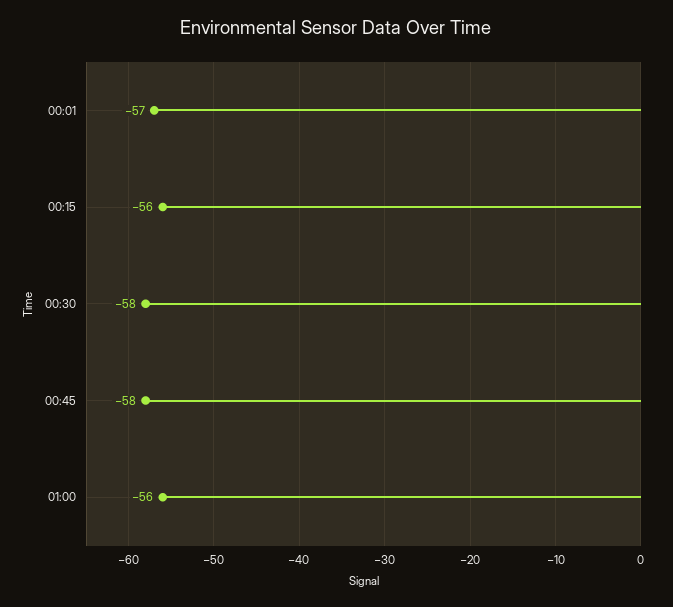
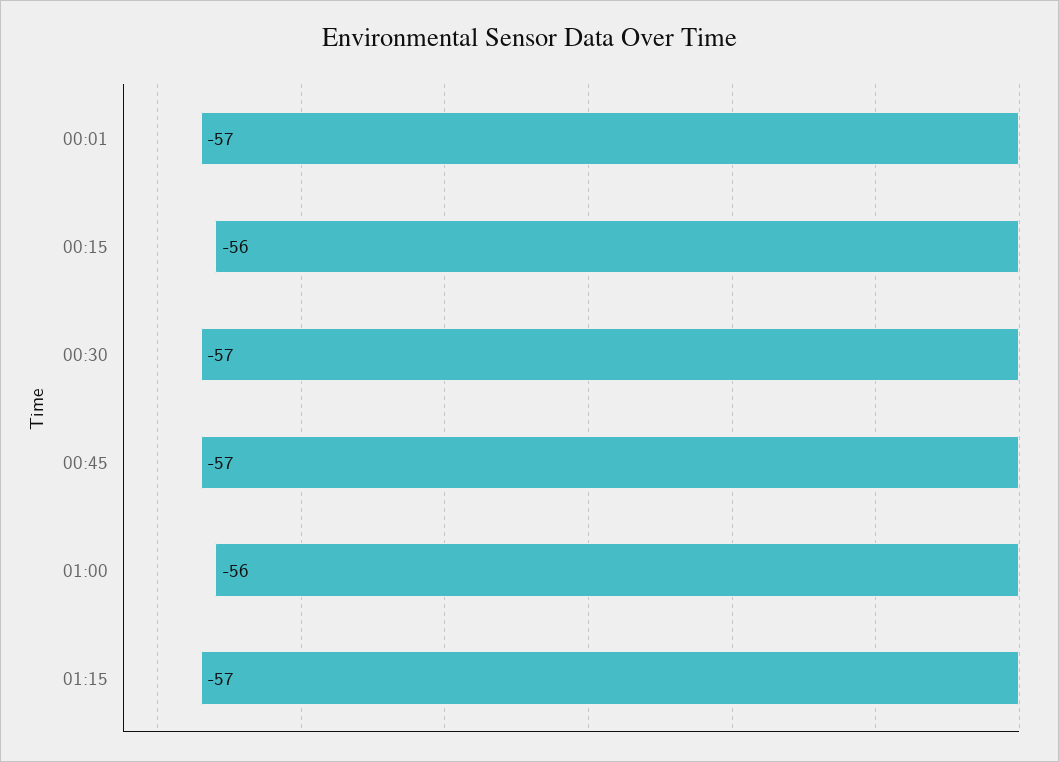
00:30: -58 -> -57
00:45: -58 -> -57
01:15: none -> -57

